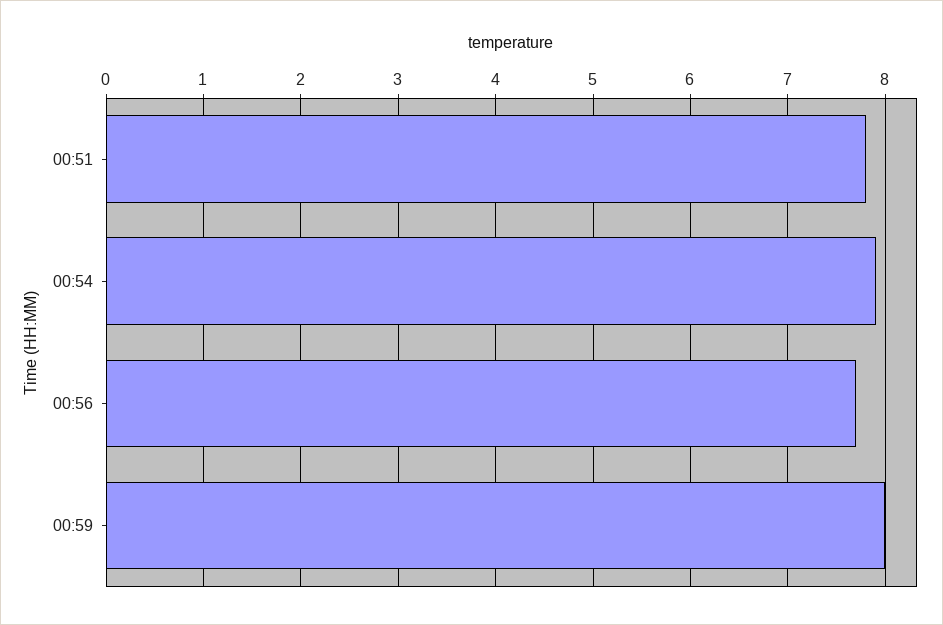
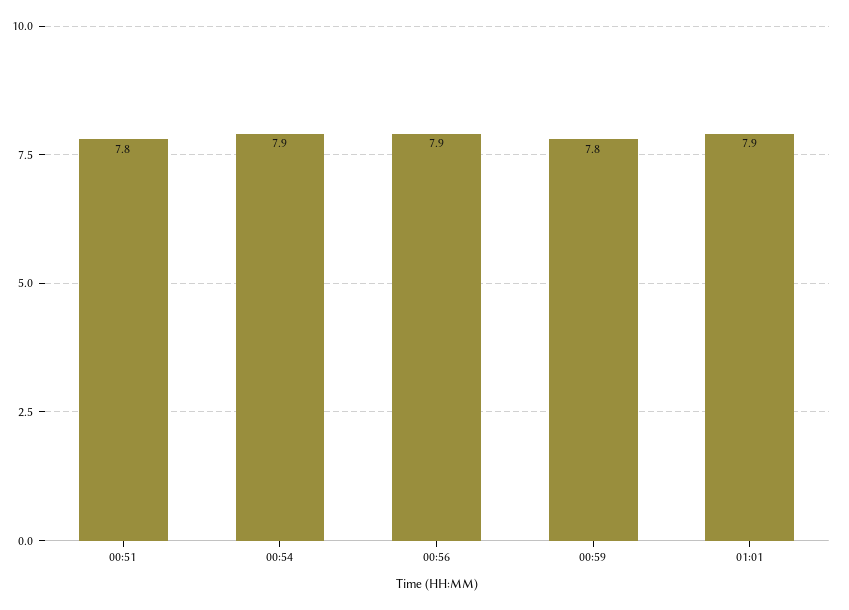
00:56: 7.7 -> 7.9
00:59: 8 -> 7.8
01:01: none -> 7.9

